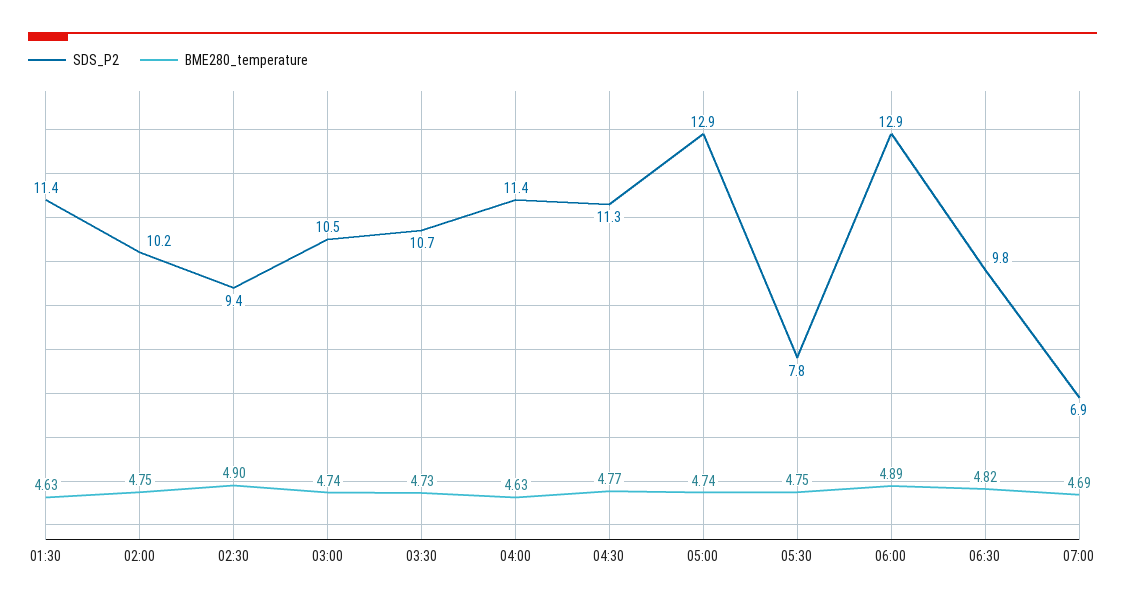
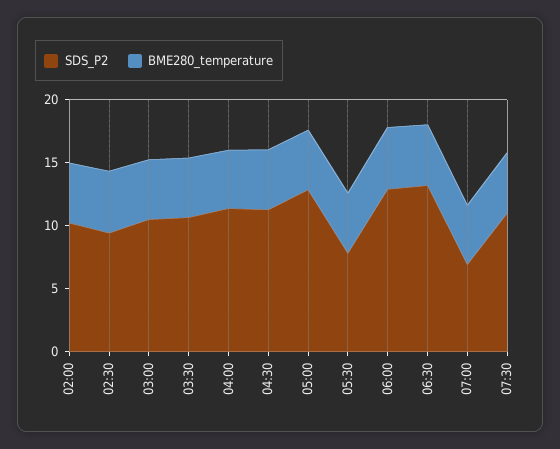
SDS_P2, 01:30: 11.4 -> none
BME280_temperature, 01:30: 4.63 -> none
SDS_P2, 06:30: 9.8 -> 13
SDS_P2, 07:30: none -> 11
BME280_temperature, 07:30: none -> 5

